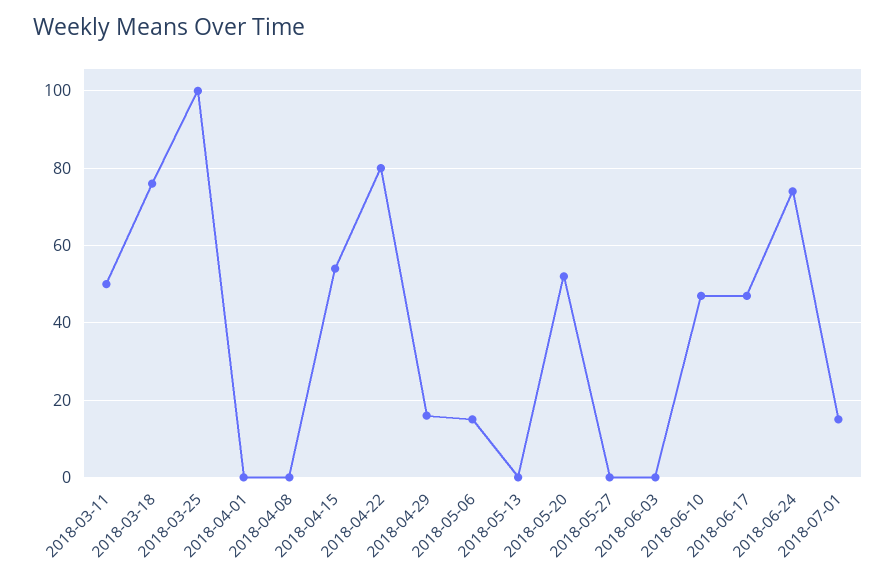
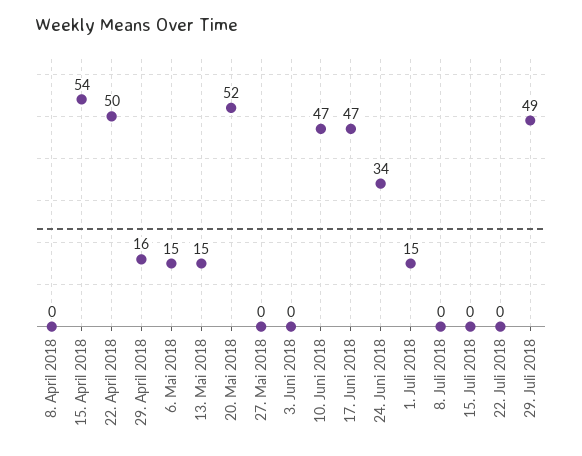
2018-03-11: 50 -> none
2018-03-18: 75 -> none
2018-03-25: 100 -> none
2018-04-01: 0 -> none
2018-04-22: 80 -> 50
2018-05-13: 0 -> 15
2018-06-24: 75 -> 34
8. Juli 2018: none -> 0
15. Juli 2018: none -> 0
22. Juli 2018: none -> 0
29. Juli 2018: none -> 49

